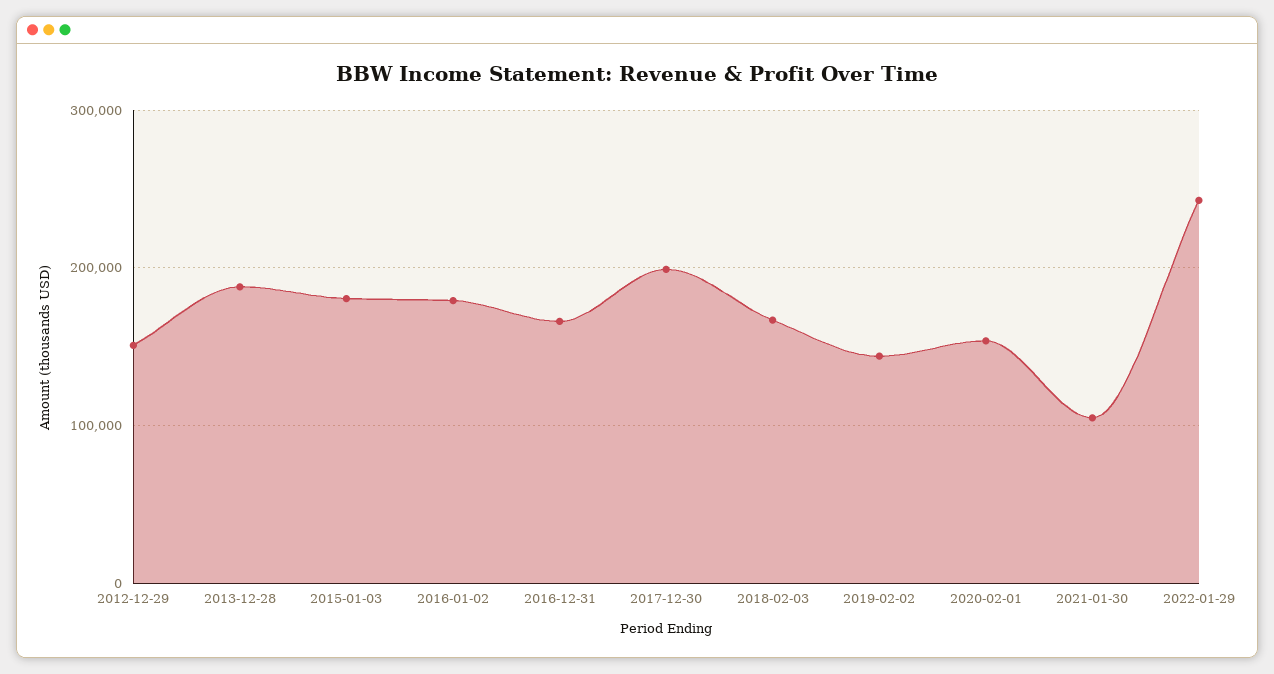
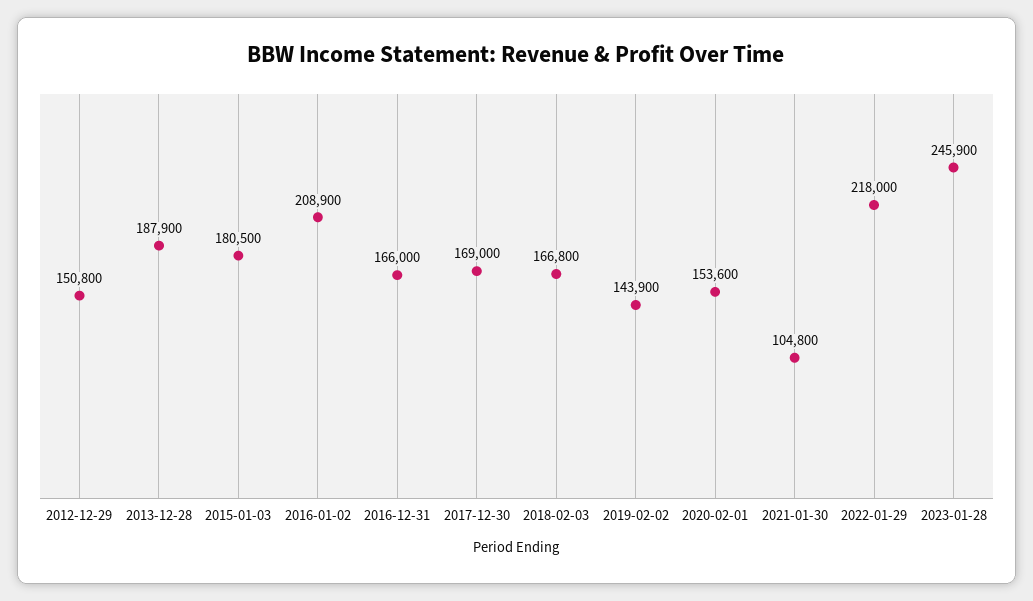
2016-01-02: 180000 -> 208900
2017-12-30: 200000 -> 169000
2022-01-29: 240000 -> 218000
2023-01-28: none -> 245900

